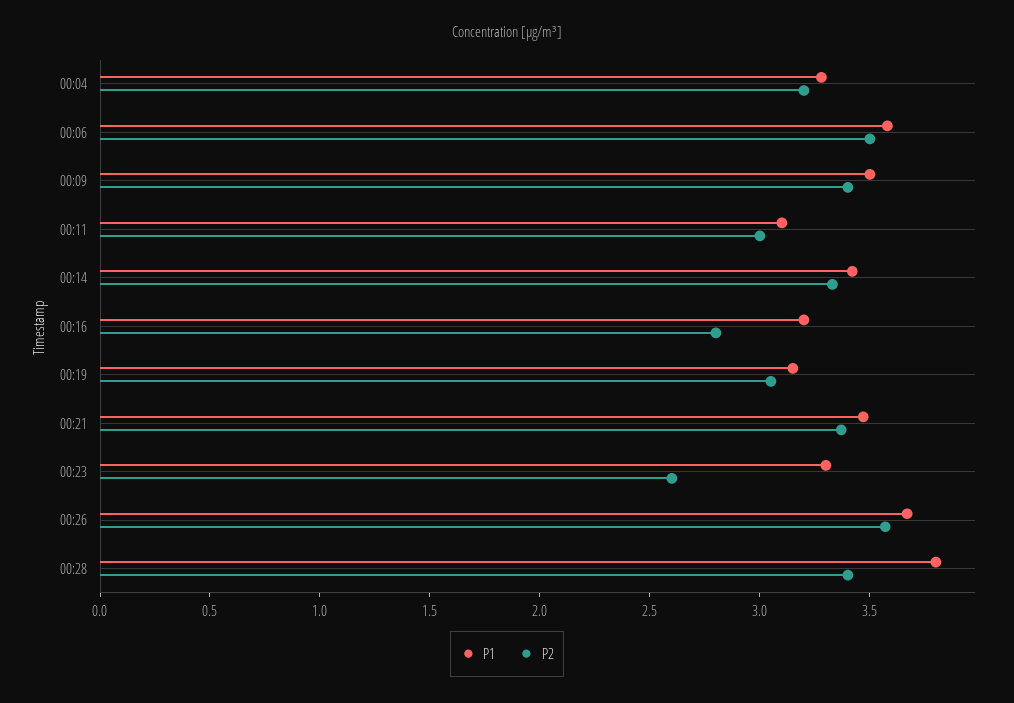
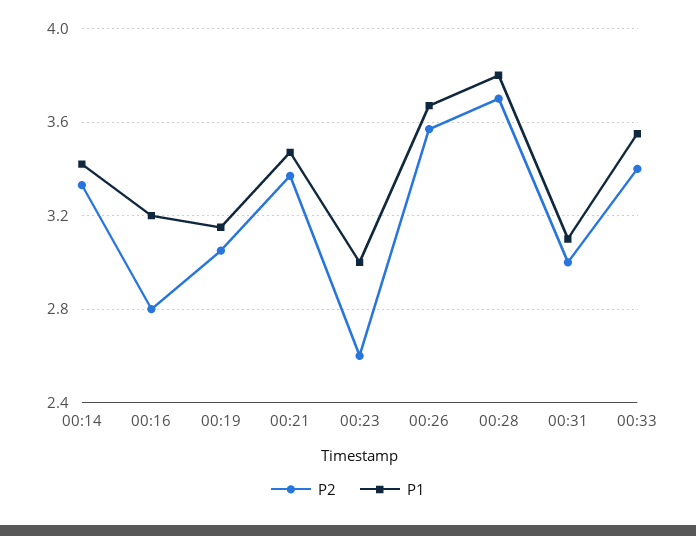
P1, 00:04: 3.3 -> none
P2, 00:04: 3.2 -> none
P1, 00:06: 3.6 -> none
P2, 00:06: 3.5 -> none
P1, 00:09: 3.5 -> none
P2, 00:09: 3.4 -> none
P1, 00:11: 3.1 -> none
P2, 00:11: 3 -> none
P1, 00:23: 3.3 -> 3
P2, 00:28: 3.4 -> 3.7
P2, 00:31: none -> 3
P1, 00:31: none -> 3.1
P2, 00:33: none -> 3.4
P1, 00:33: none -> 3.55

